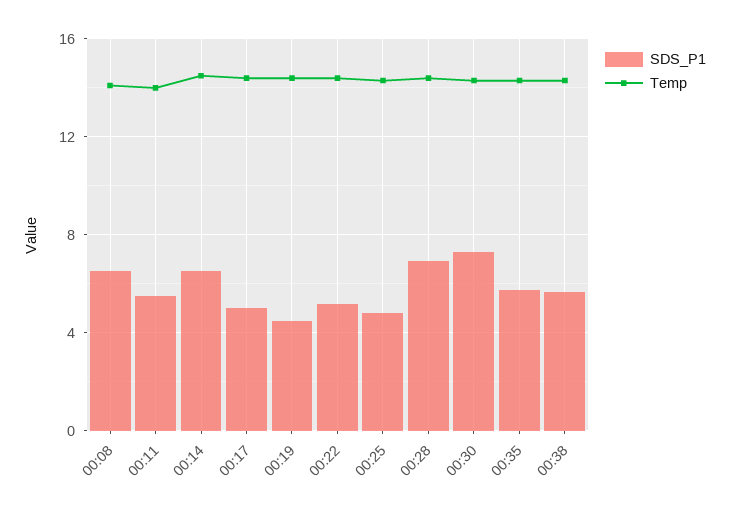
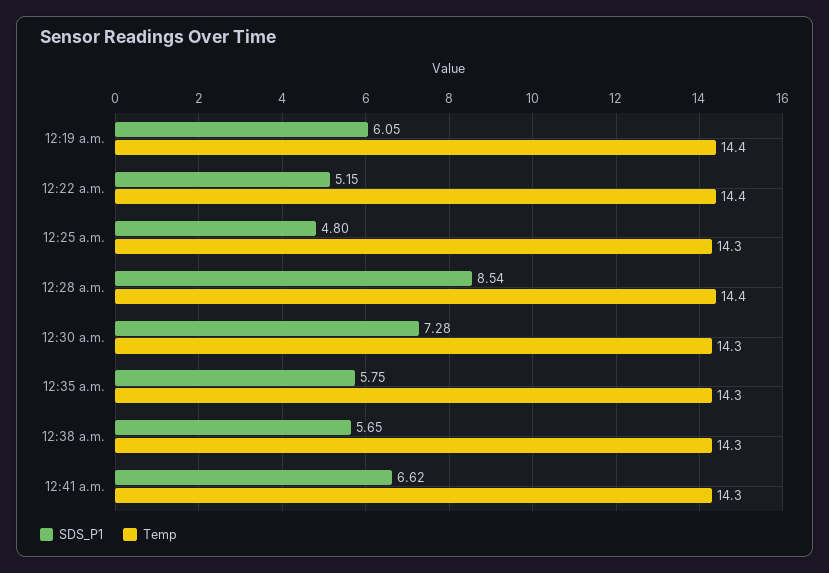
SDS_P1, 00:08: 6.5 -> none
Temp, 00:08: 14 -> none
SDS_P1, 00:11: 5.5 -> none
Temp, 00:11: 14 -> none
SDS_P1, 00:14: 6.5 -> none
Temp, 00:14: 14.5 -> none
SDS_P1, 00:17: 5 -> none
Temp, 00:17: 14.5 -> none
SDS_P1, 00:19: 4.5 -> 6.05
SDS_P1, 00:28: 7 -> 8.54
SDS_P1, 12:41 a.m.: none -> 6.62
Temp, 12:41 a.m.: none -> 14.3

